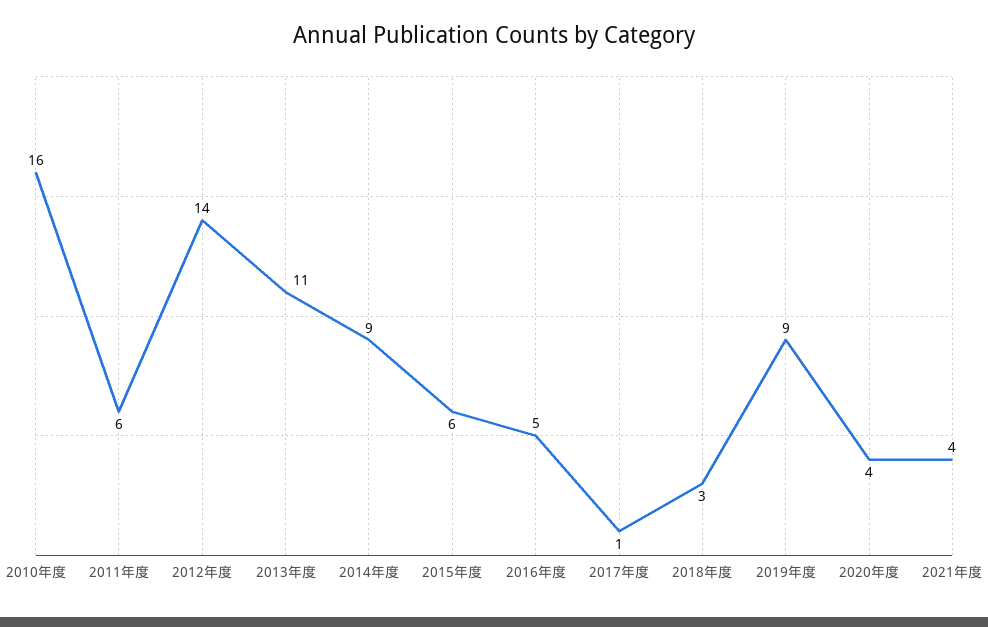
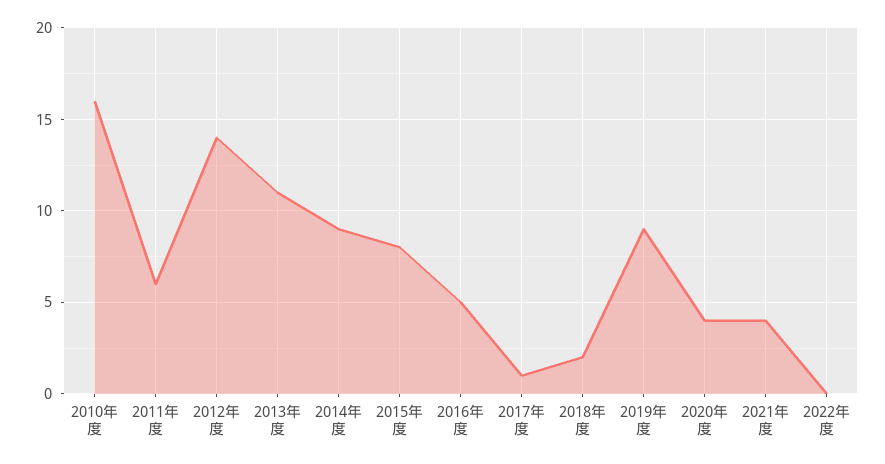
2015年度: 6 -> 8
2018年度: 3 -> 2
2022年度: none -> 0

